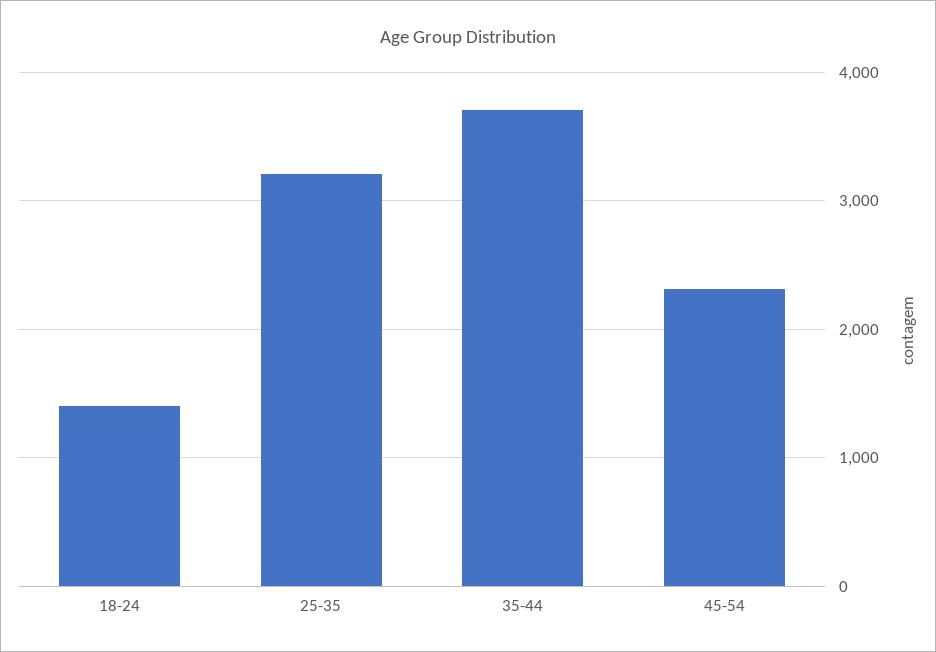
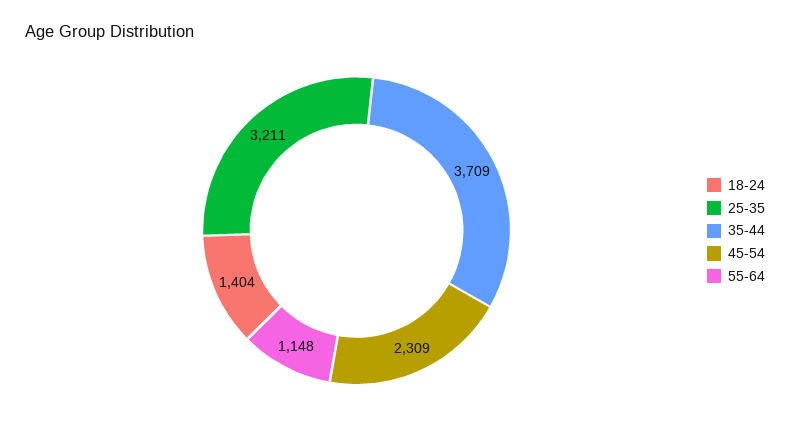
55-64: none -> 1148

